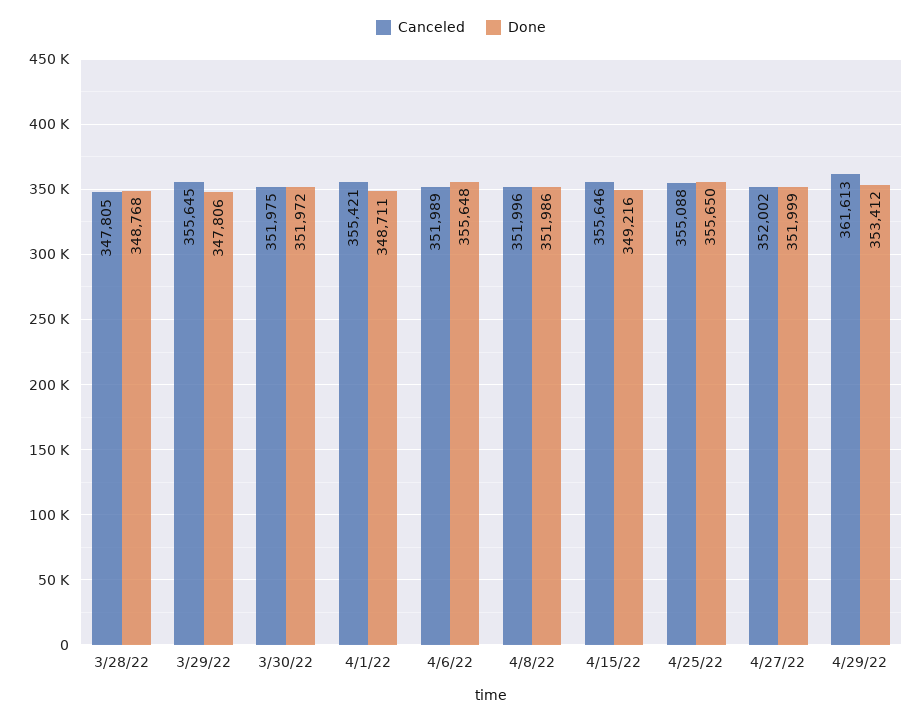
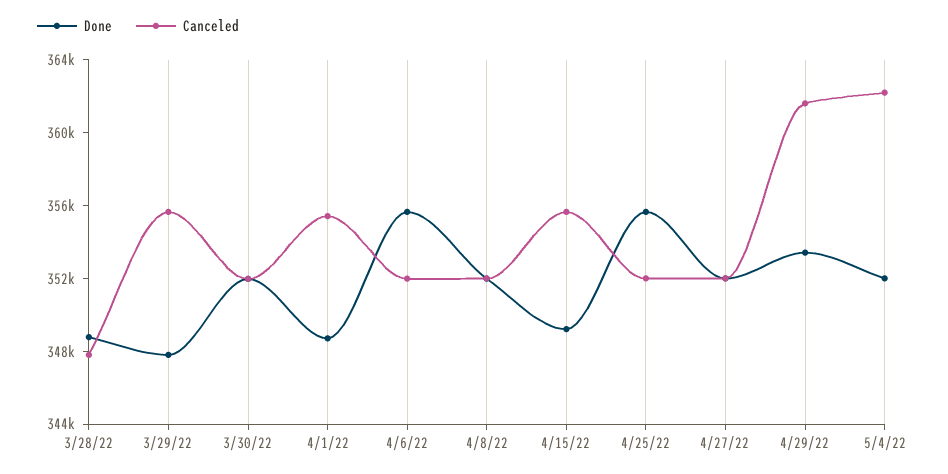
Canceled, 4/25/22: 355088 -> 352000
Done, 5/4/22: none -> 352000
Canceled, 5/4/22: none -> 362000

